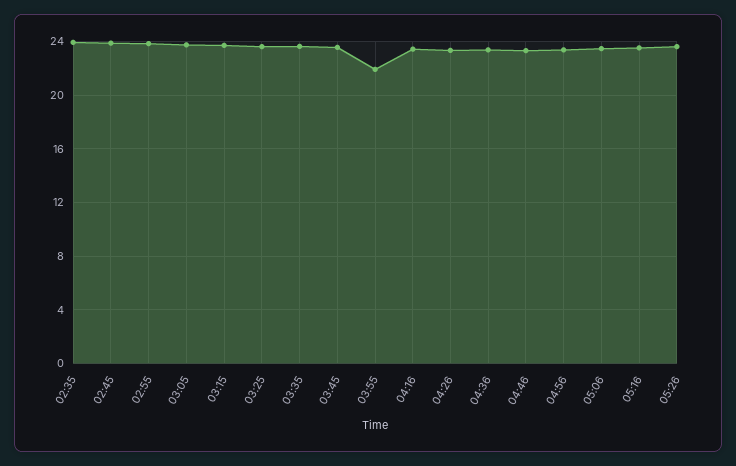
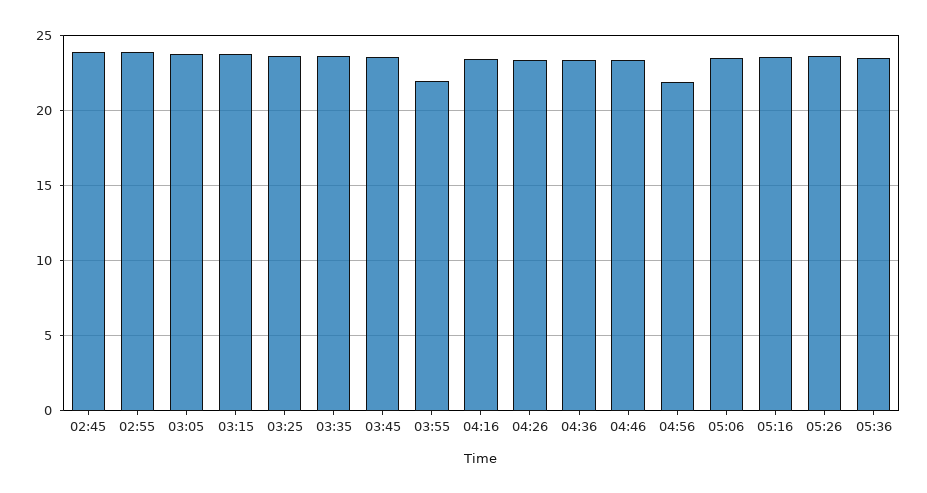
02:35: 24 -> none
04:56: 23.5 -> 22
05:36: none -> 23.5

